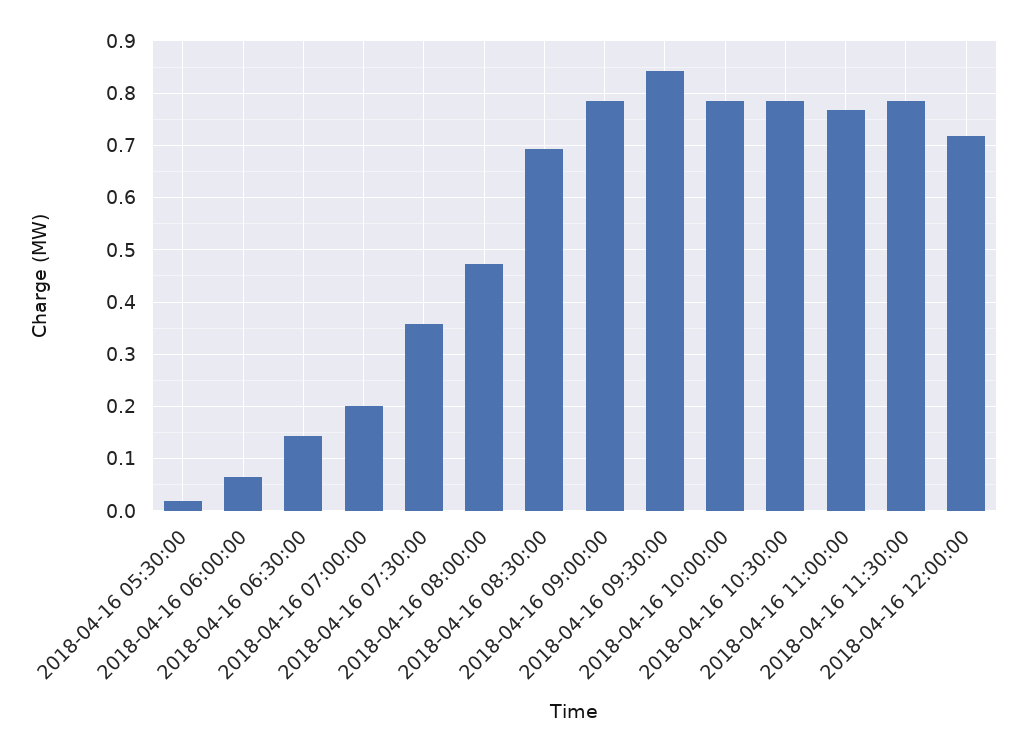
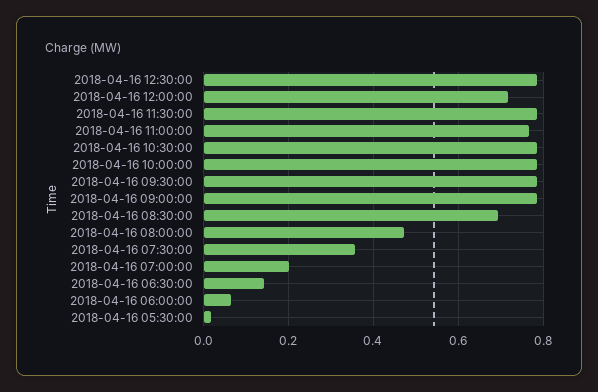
2018-04-16 09:30:00: 0.84 -> 0.78
2018-04-16 12:30:00: none -> 0.78

